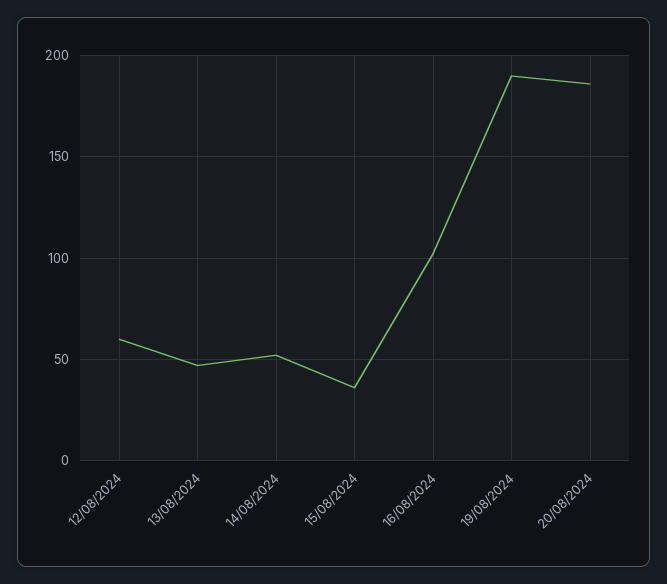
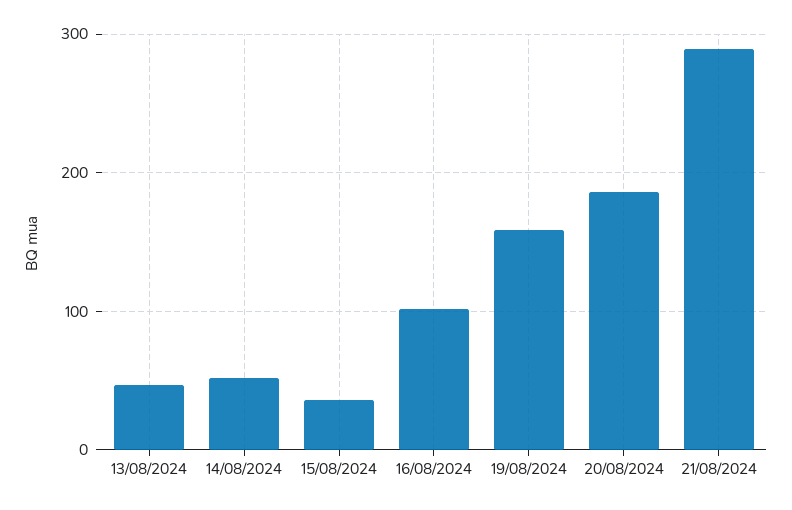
12/08/2024: 60 -> none
19/08/2024: 190 -> 160
21/08/2024: none -> 290

